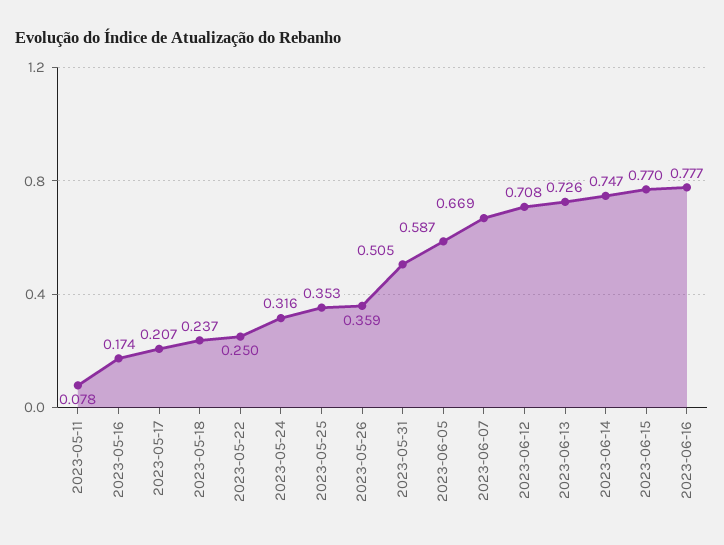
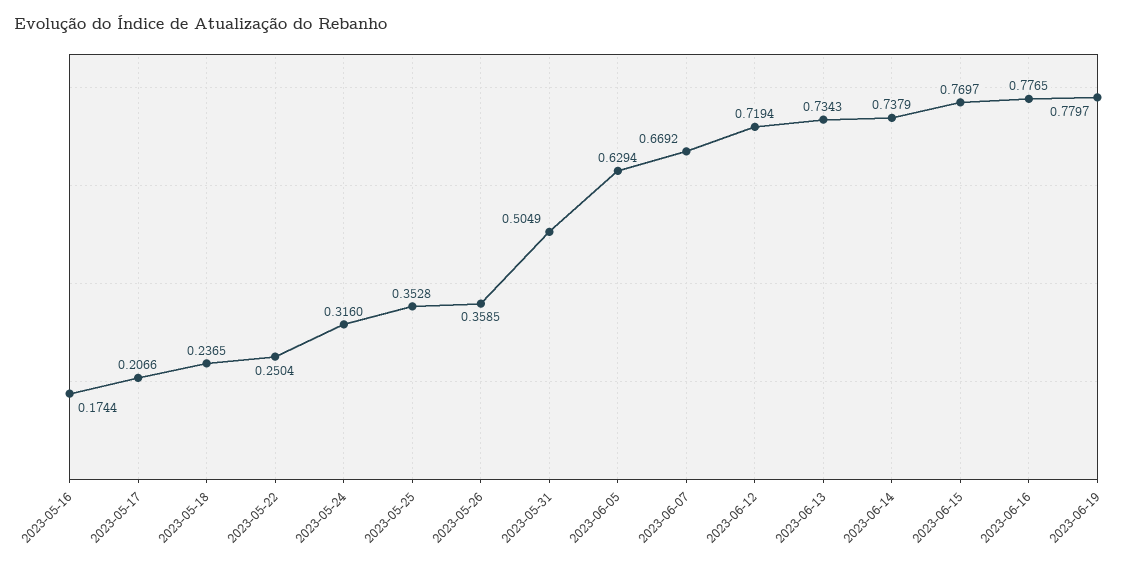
2023-05-11: 0.078 -> none
2023-06-05: 0.587 -> 0.6294
2023-06-12: 0.708 -> 0.7194
2023-06-13: 0.726 -> 0.7343
2023-06-14: 0.747 -> 0.7379
2023-06-19: none -> 0.7797

